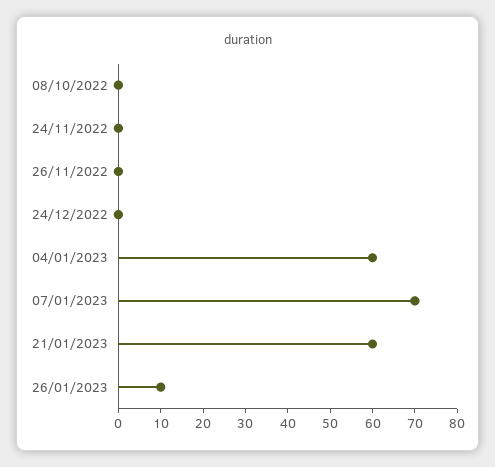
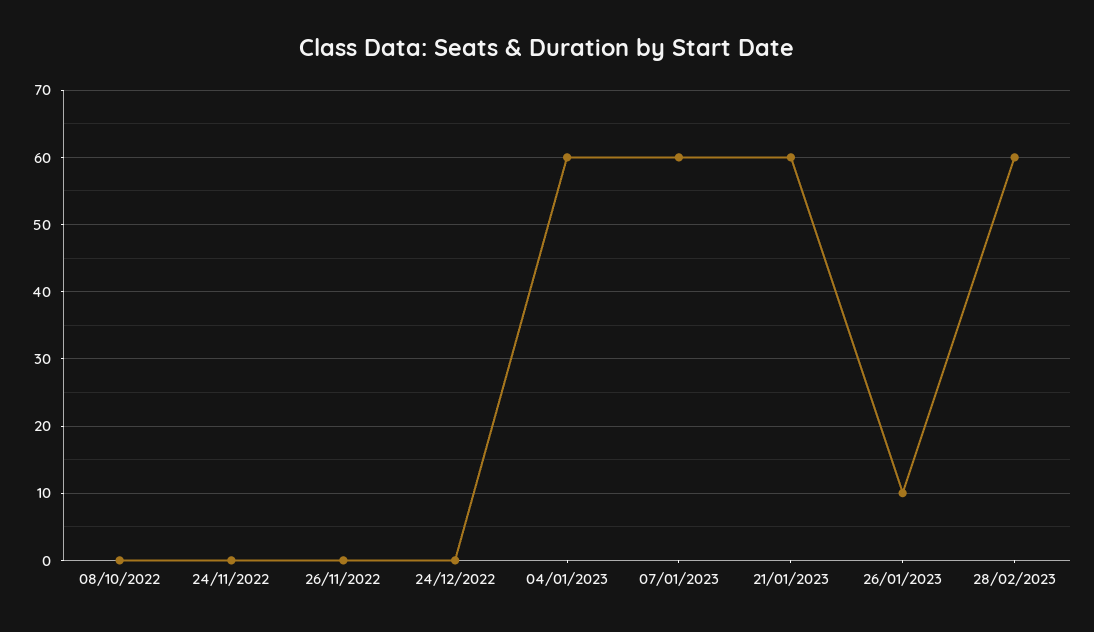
07/01/2023: 70 -> 60
28/02/2023: none -> 60

